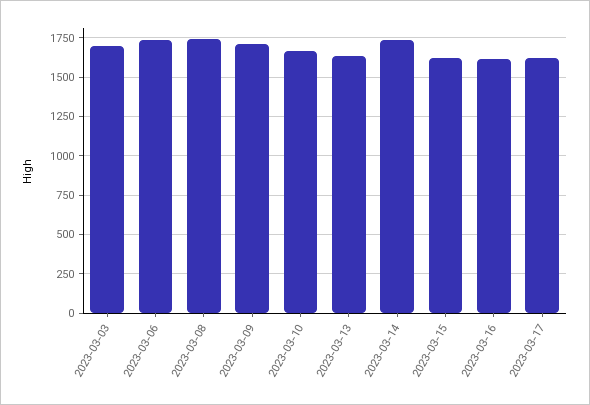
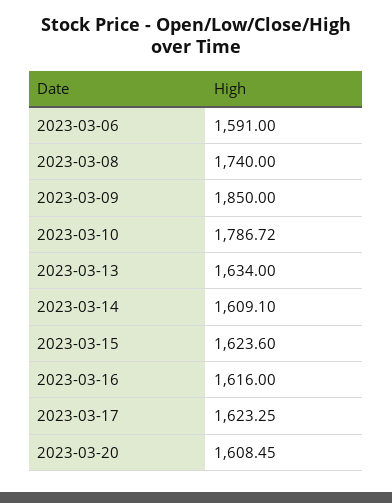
2023-03-03: 1700 -> none
2023-03-06: 1750 -> 1591
2023-03-09: 1700 -> 1850
2023-03-10: 1650 -> 1786.72
2023-03-14: 1750 -> 1609.1
2023-03-20: none -> 1608.45

